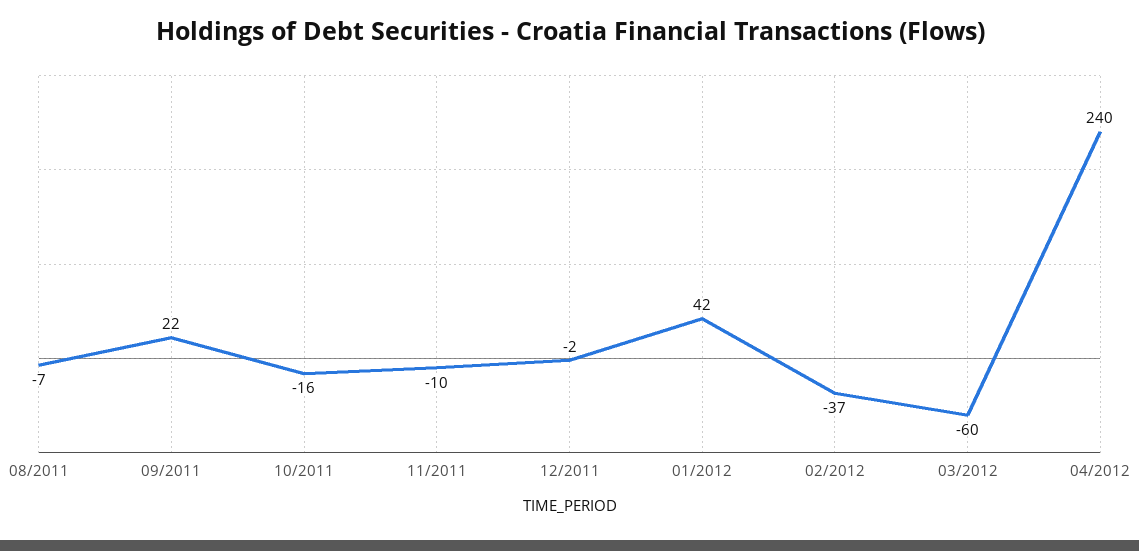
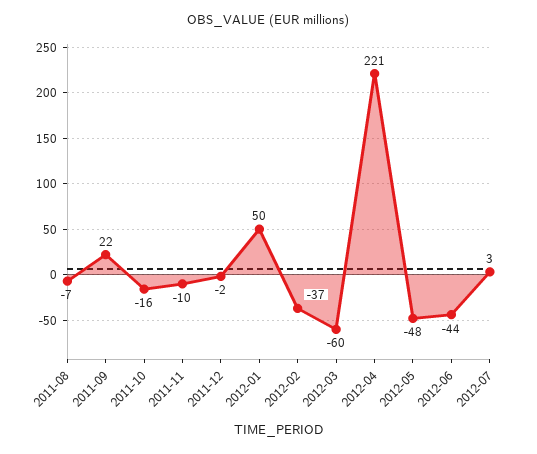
01/2012: 42 -> 50
04/2012: 240 -> 221
2012-05: none -> -48
2012-06: none -> -44
2012-07: none -> 3

